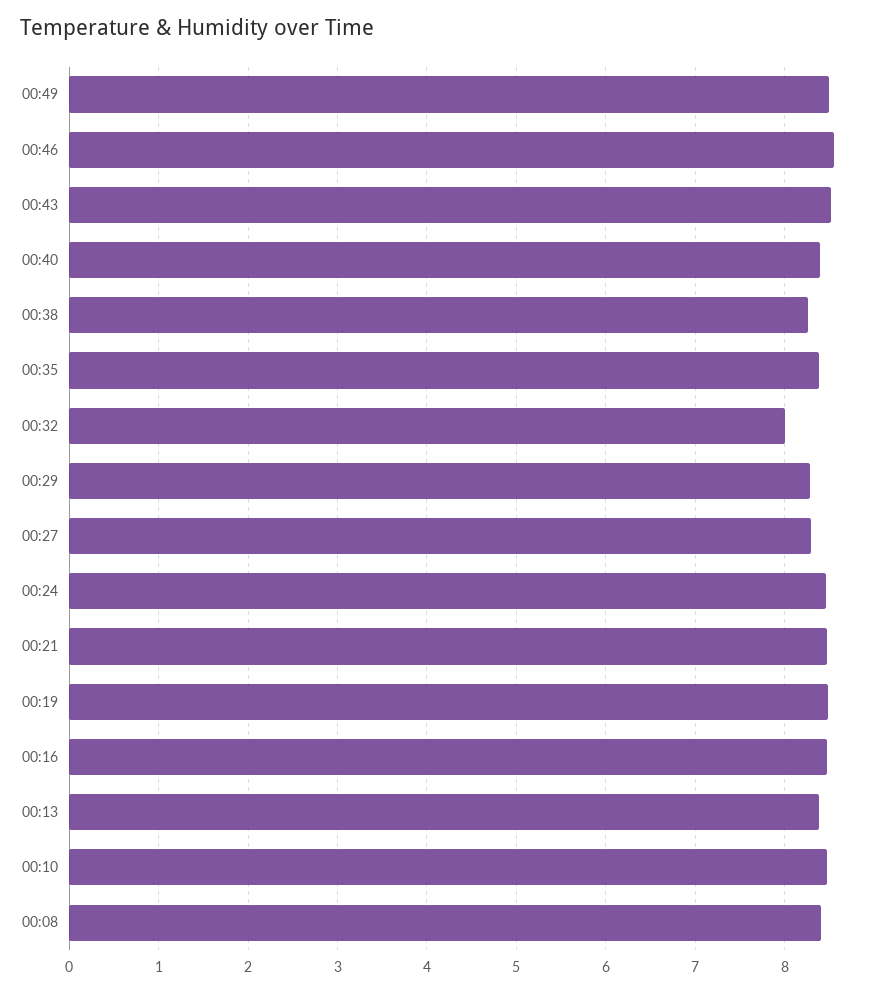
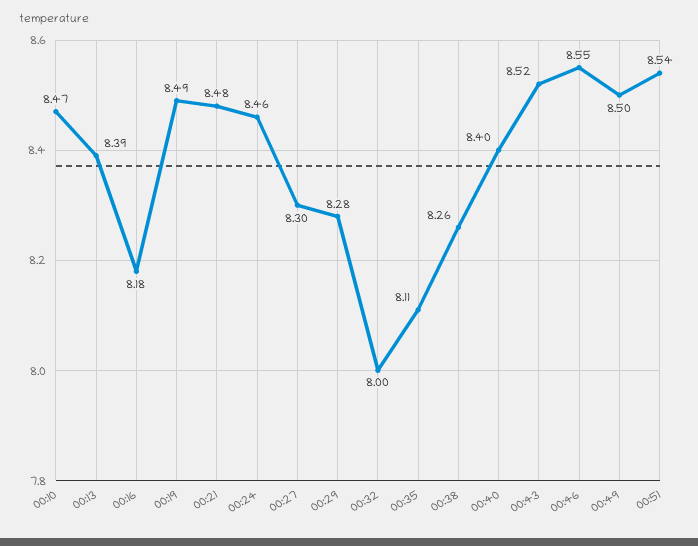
00:35: 8.4 -> 8.11
00:16: 8.5 -> 8.18
00:08: 8.4 -> none
00:51: none -> 8.54

